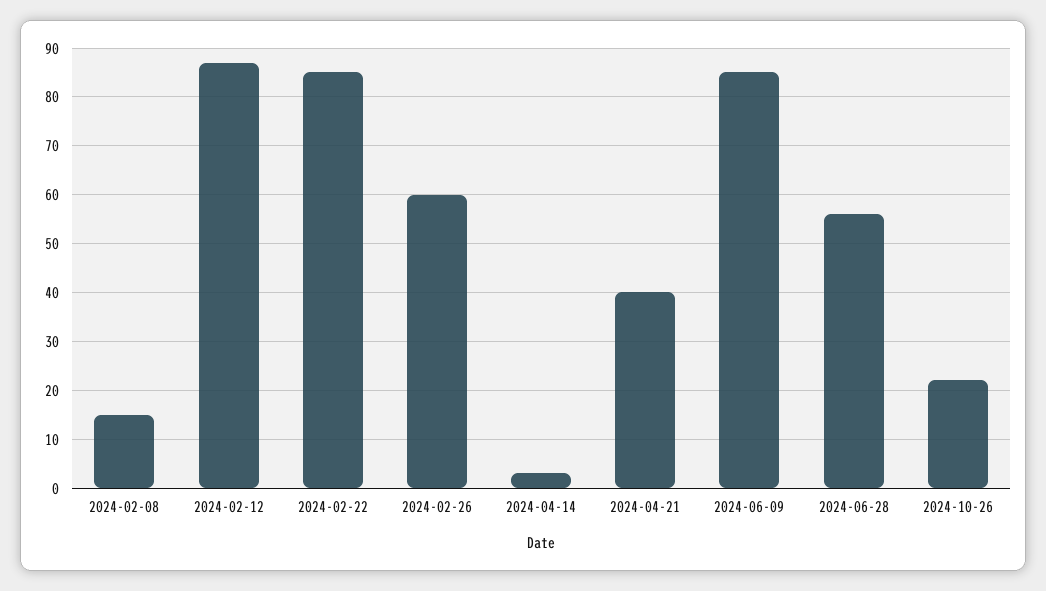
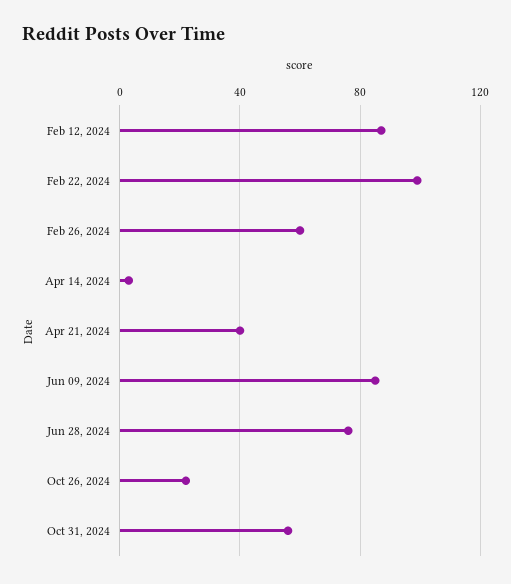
2024-02-08: 15 -> none
2024-02-22: 85 -> 100
2024-06-28: 55 -> 75
Oct 31, 2024: none -> 55

